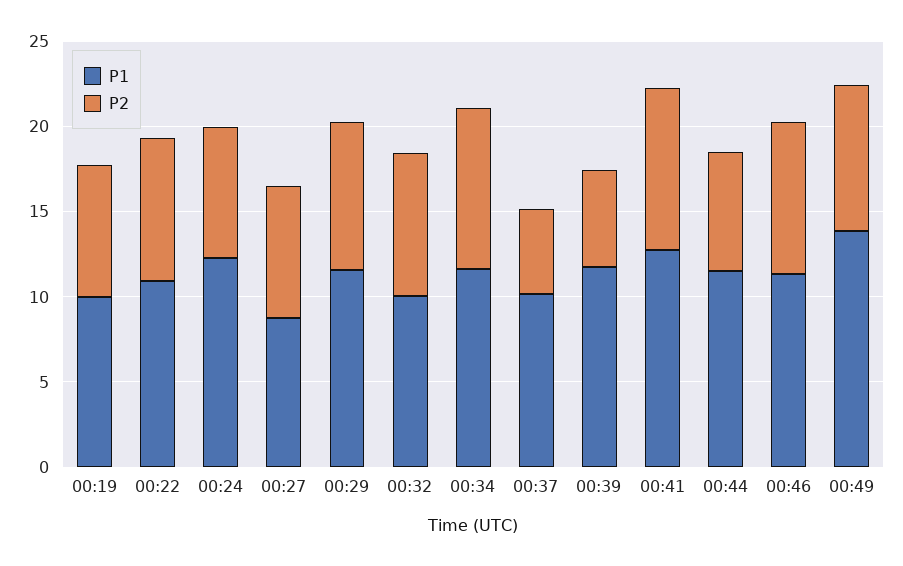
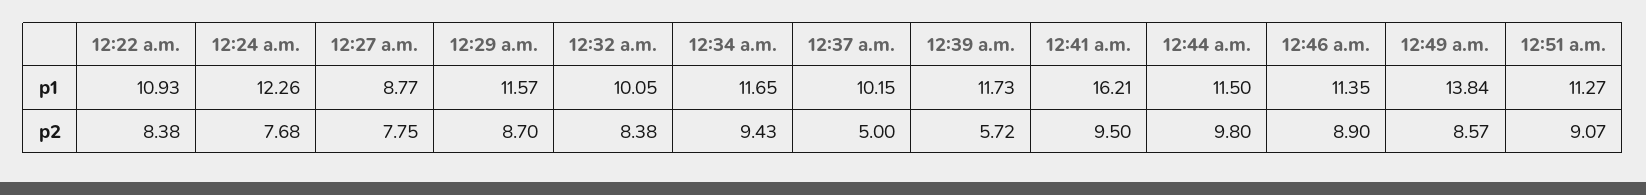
P1, 00:19: 10 -> none
P2, 00:19: 8 -> none
P1, 00:41: 13 -> 16.21
P2, 00:44: 7 -> 9.8
P1, 12:51 a.m.: none -> 11.27
P2, 12:51 a.m.: none -> 9.07

